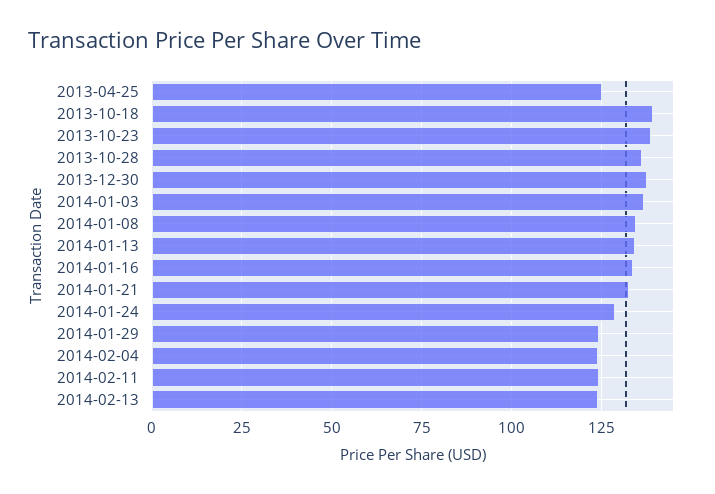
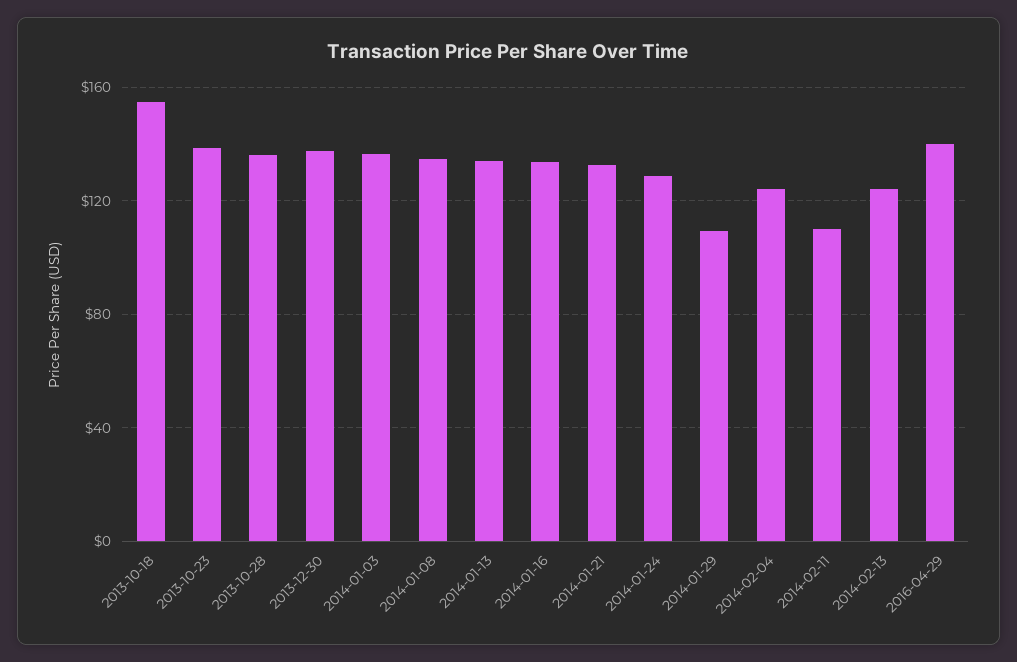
2013-04-25: 125 -> none
2013-10-18: 140 -> 155
2014-01-29: 125 -> 110
2014-02-11: 125 -> 110
2016-04-29: none -> 140

